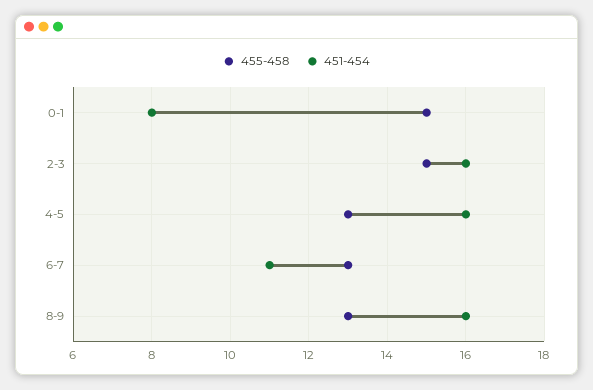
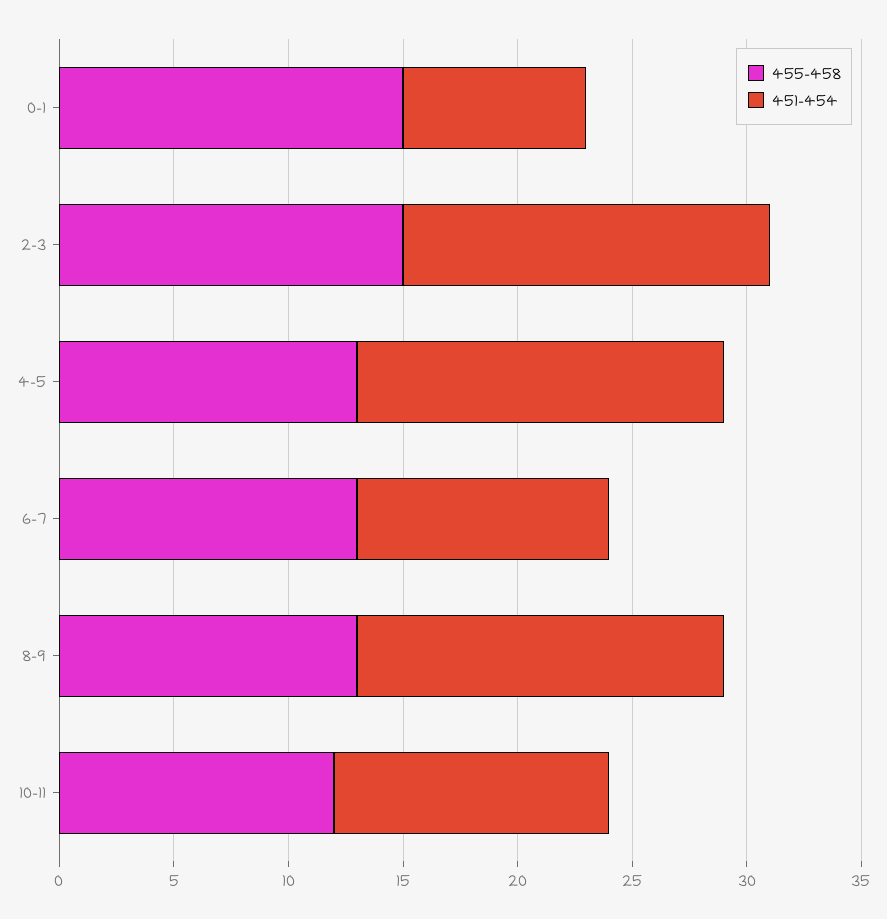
455-458, 10-11: none -> 12
451-454, 10-11: none -> 12

